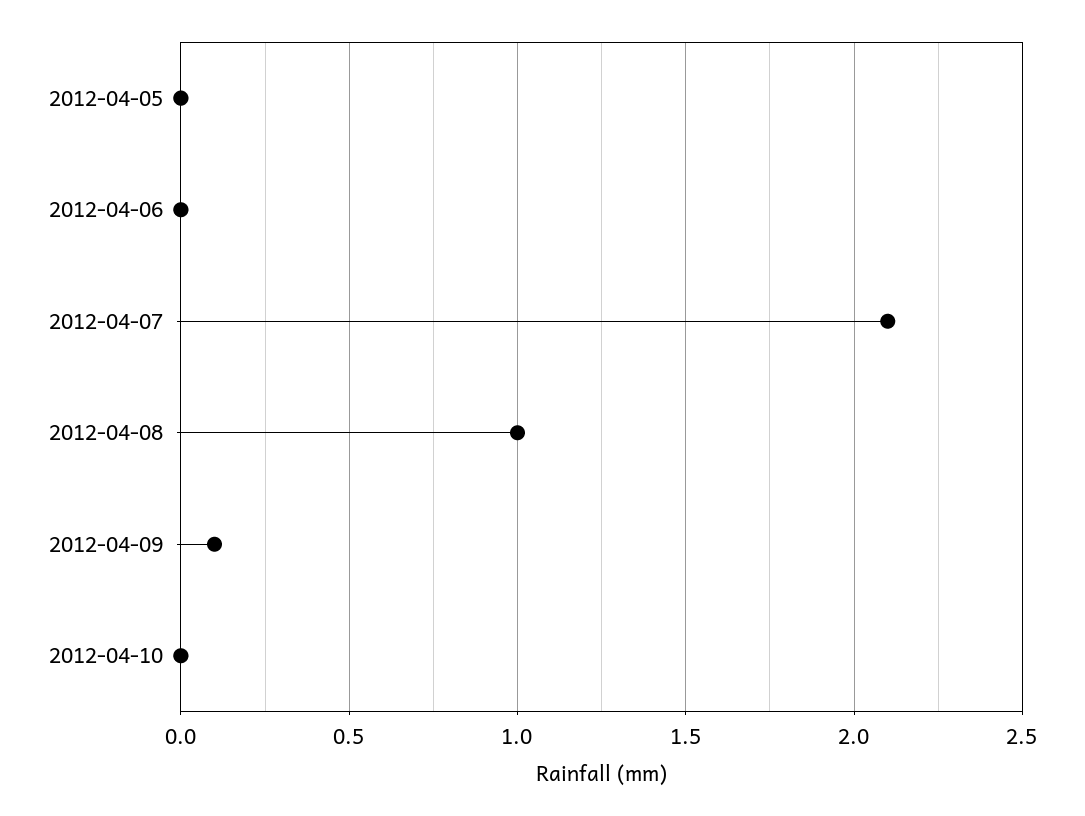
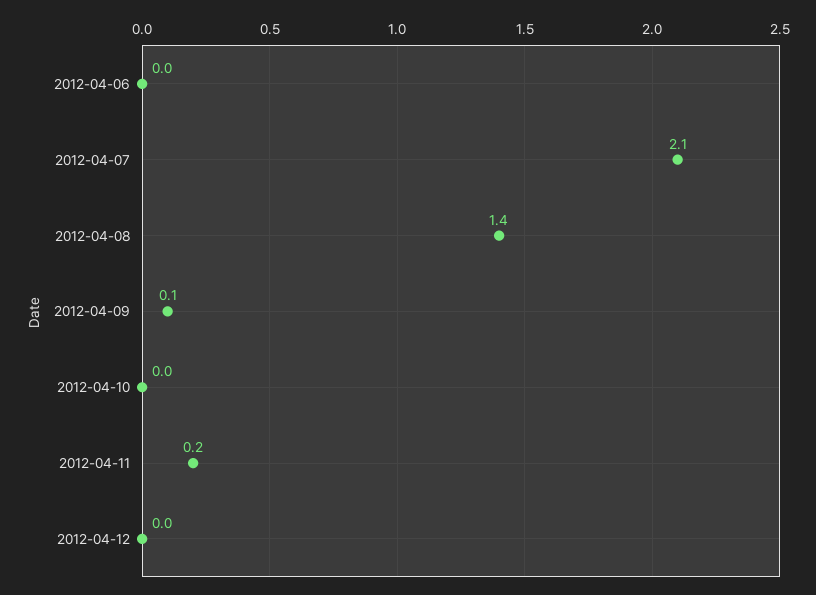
2012-04-05: 0 -> none
2012-04-08: 1 -> 1.4
2012-04-11: none -> 0.2
2012-04-12: none -> 0

